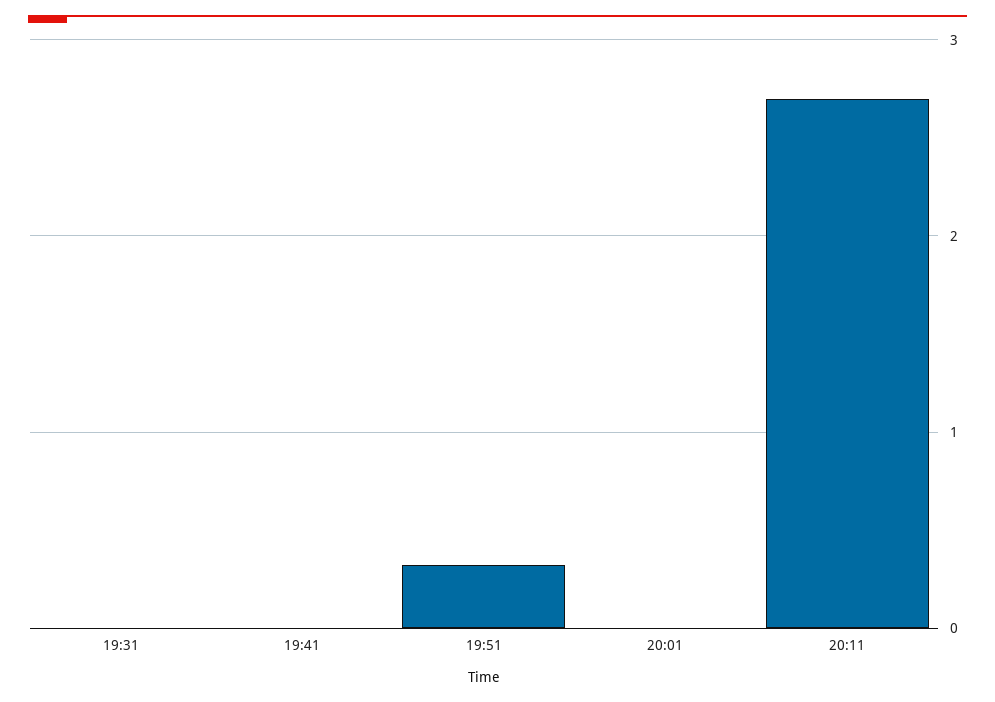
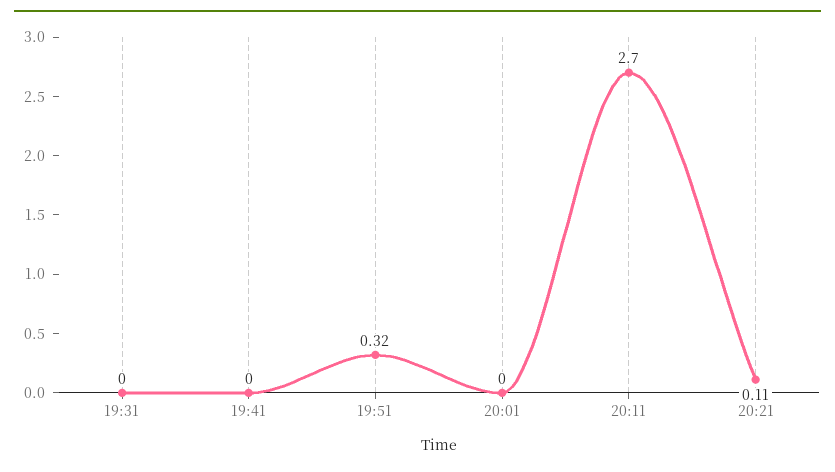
20:21: none -> 0.11

